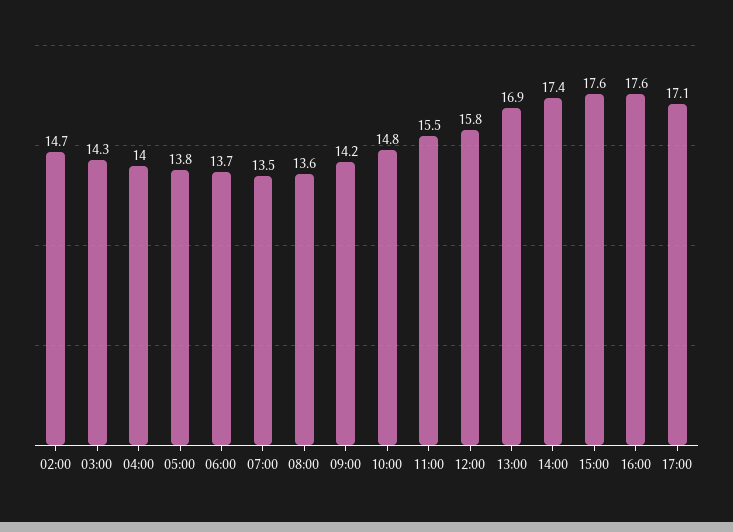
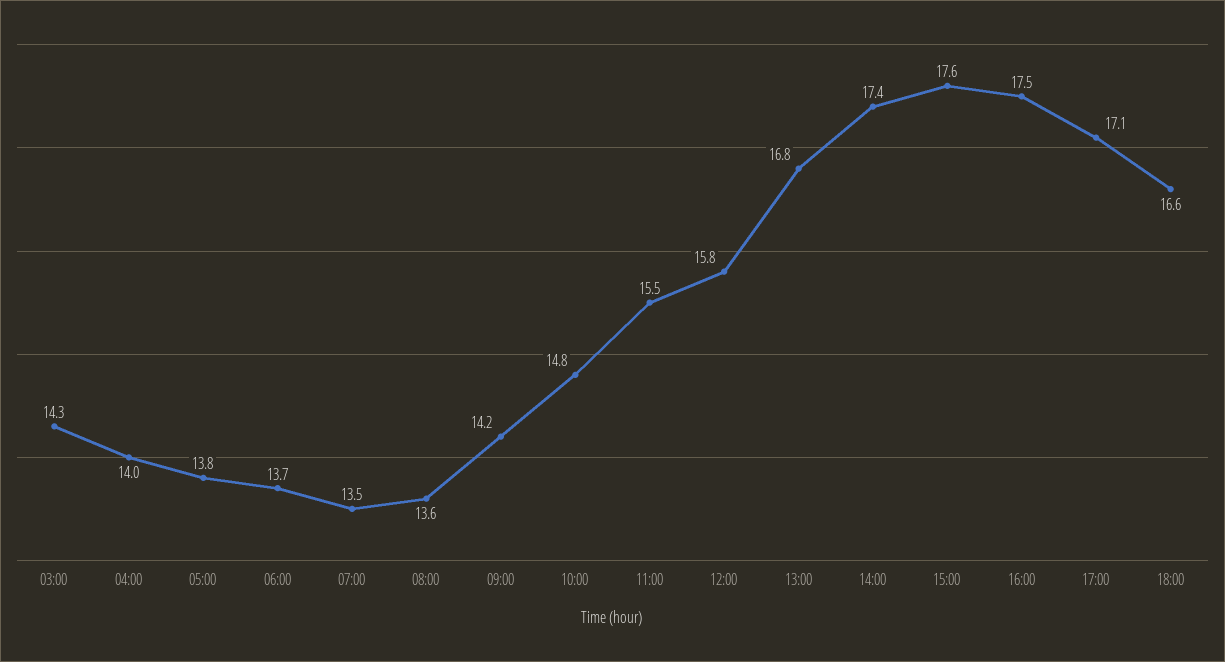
02:00: 14.7 -> none
13:00: 16.9 -> 16.8
16:00: 17.6 -> 17.5
18:00: none -> 16.6

